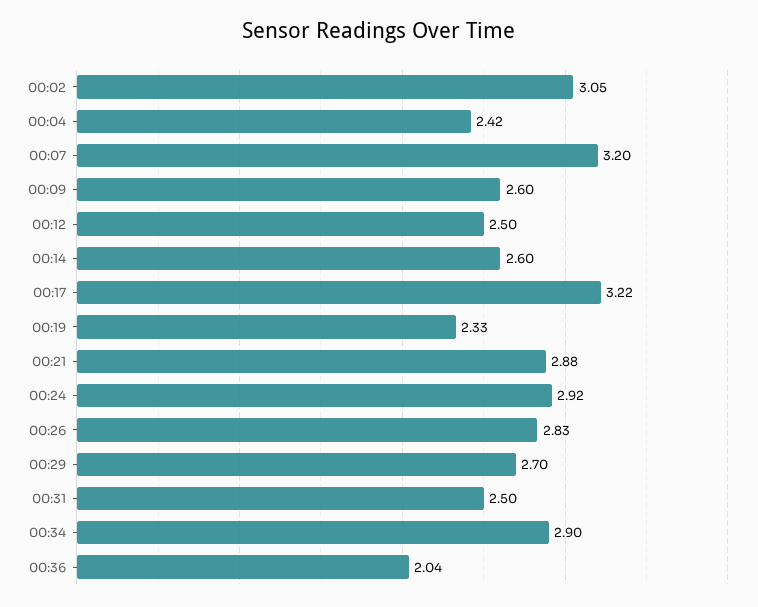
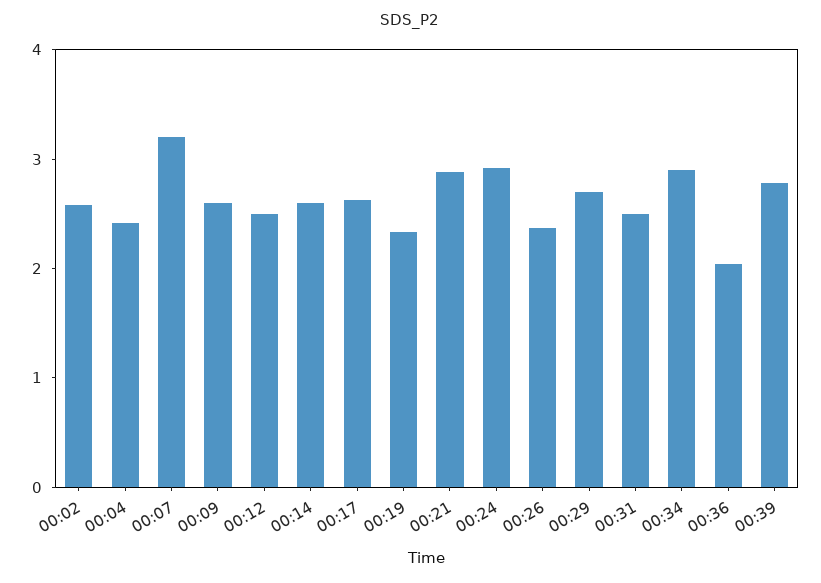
00:02: 3.05 -> 2.6
00:17: 3.22 -> 2.6
00:26: 2.83 -> 2.4
00:39: none -> 2.8

